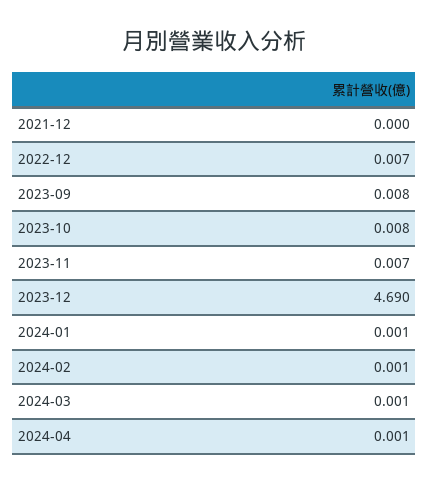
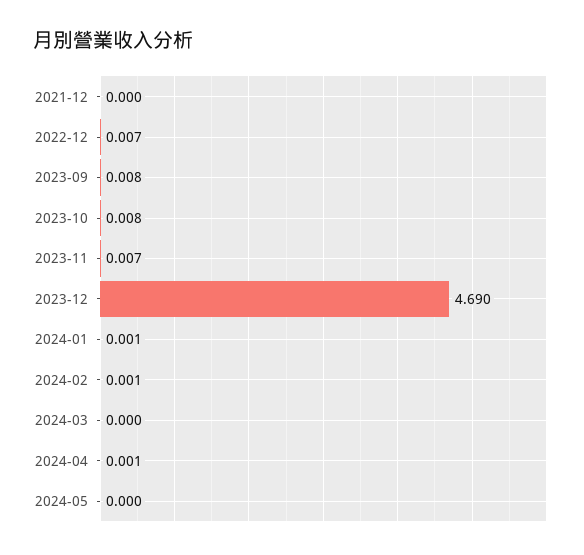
2024-03: 0.001 -> 0
2024-05: none -> 0

